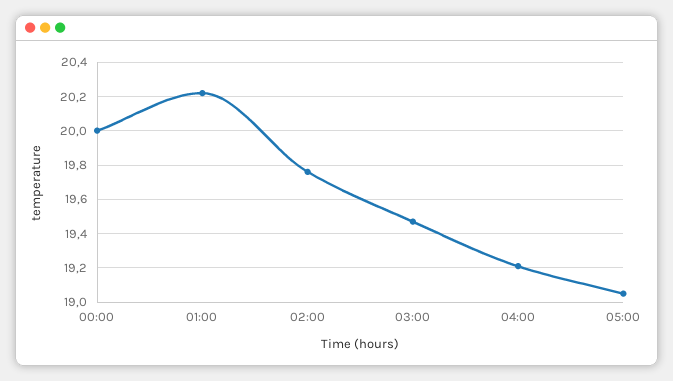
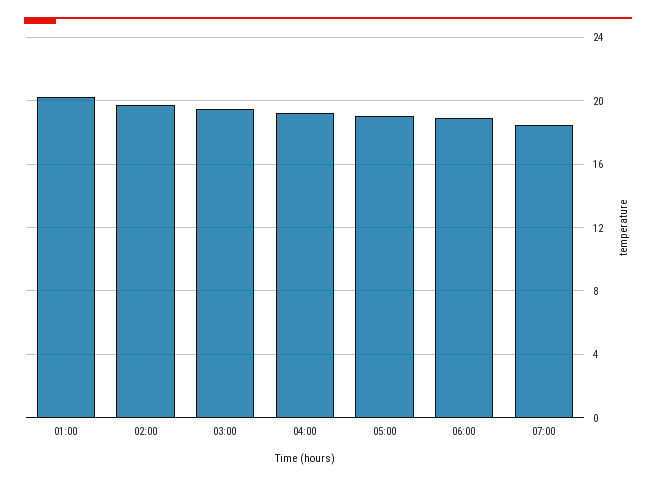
00:00: 20 -> none
06:00: none -> 19
07:00: none -> 18.5

